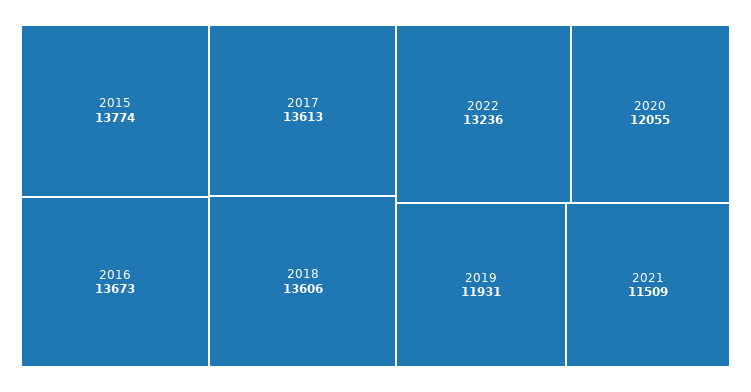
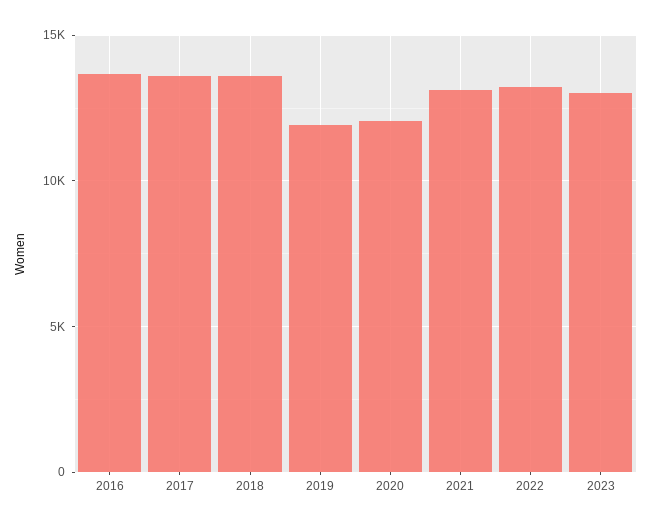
2015: 13774 -> none
2021: 11509 -> 13000
2023: none -> 13000

